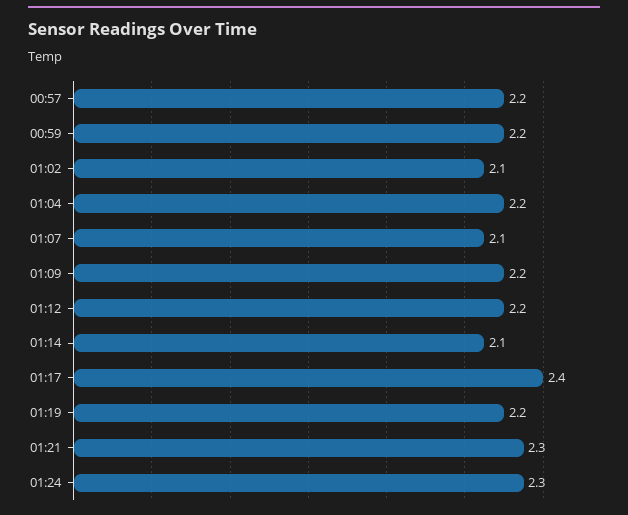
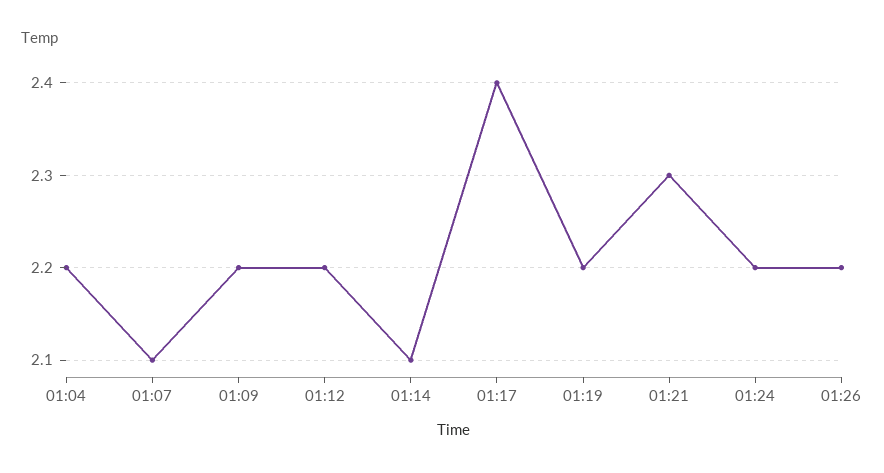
00:57: 2.2 -> none
00:59: 2.2 -> none
01:02: 2.1 -> none
01:24: 2.3 -> 2.2
01:26: none -> 2.2

